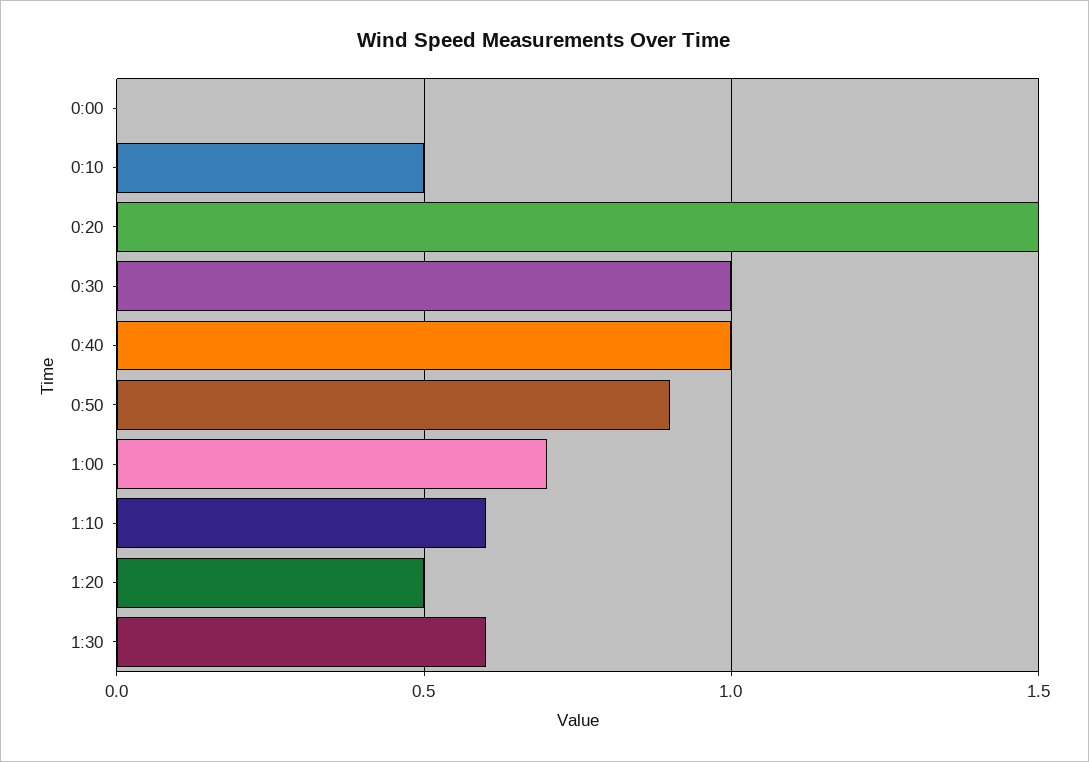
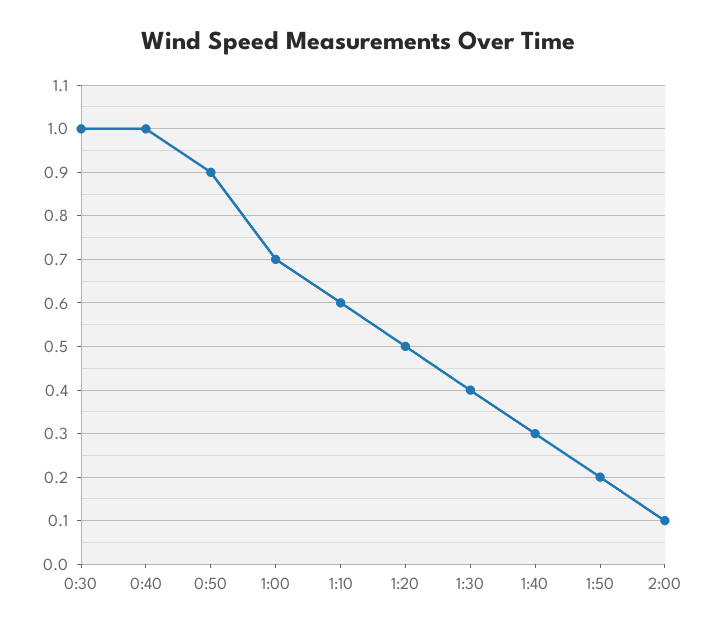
0:00: 0 -> none
0:10: 0.5 -> none
0:20: 1.5 -> none
1:30: 0.6 -> 0.4
1:40: none -> 0.3
1:50: none -> 0.2
2:00: none -> 0.1

